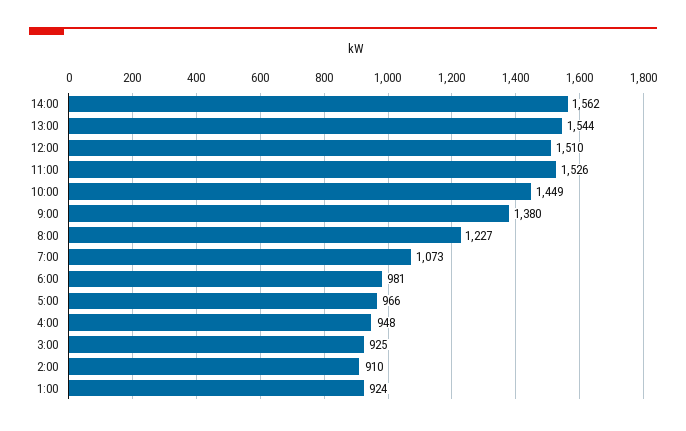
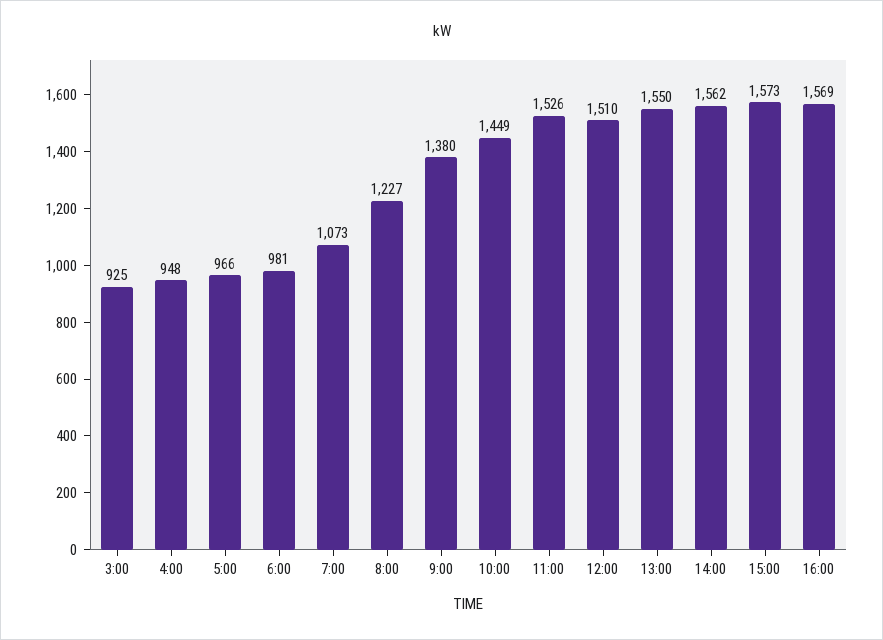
13:00: 1544 -> 1550
2:00: 910 -> none
1:00: 924 -> none
15:00: none -> 1573
16:00: none -> 1569

